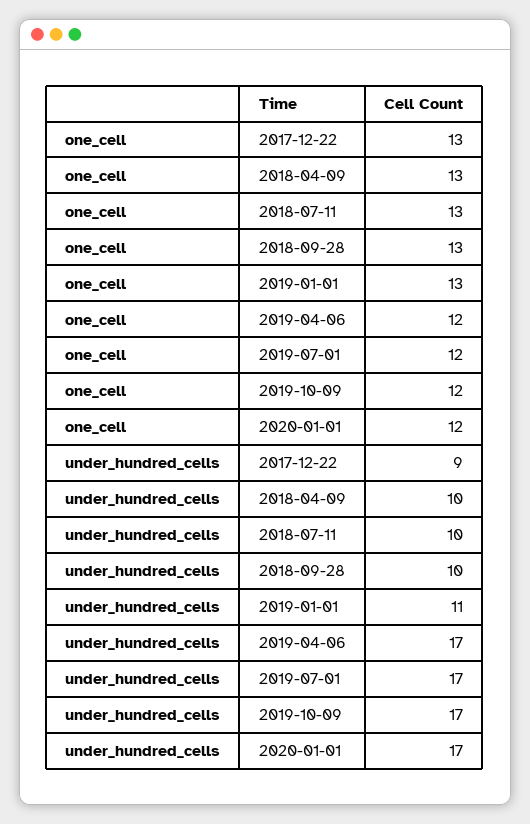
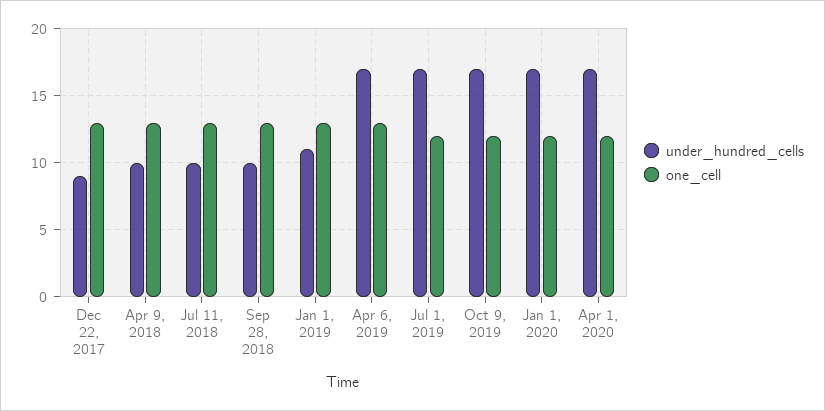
one_cell, 2019-04-06: 12 -> 13
under_hundred_cells, Apr 1, 2020: none -> 17
one_cell, Apr 1, 2020: none -> 12

